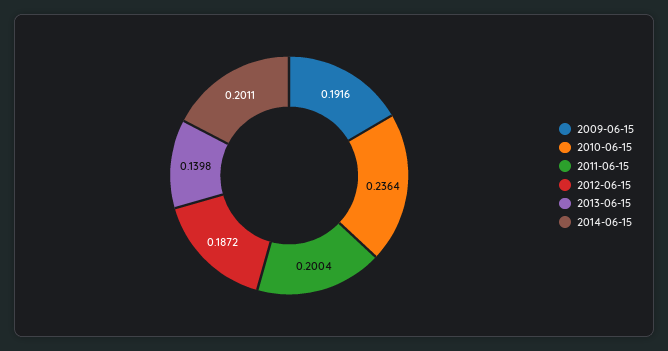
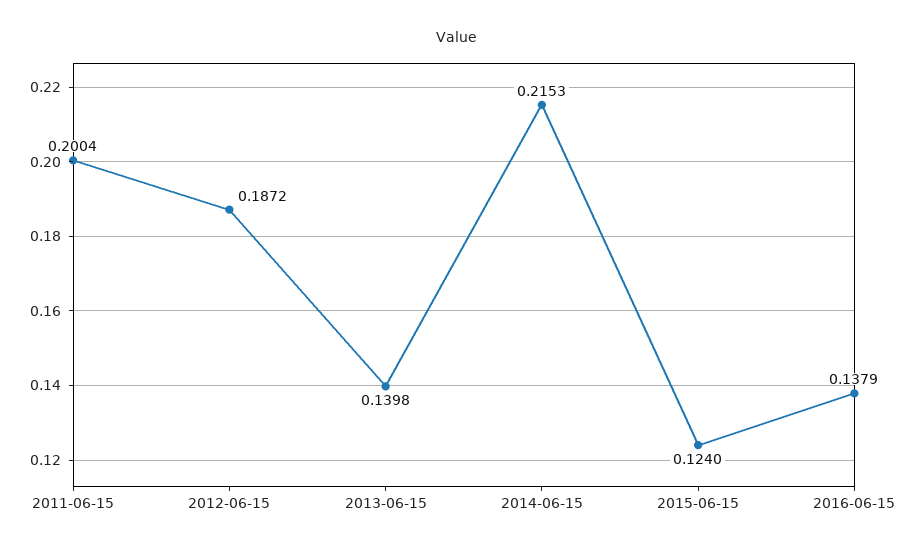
2009-06-15: 0.1916 -> none
2010-06-15: 0.2364 -> none
2014-06-15: 0.2011 -> 0.2153
2015-06-15: none -> 0.124
2016-06-15: none -> 0.1379

